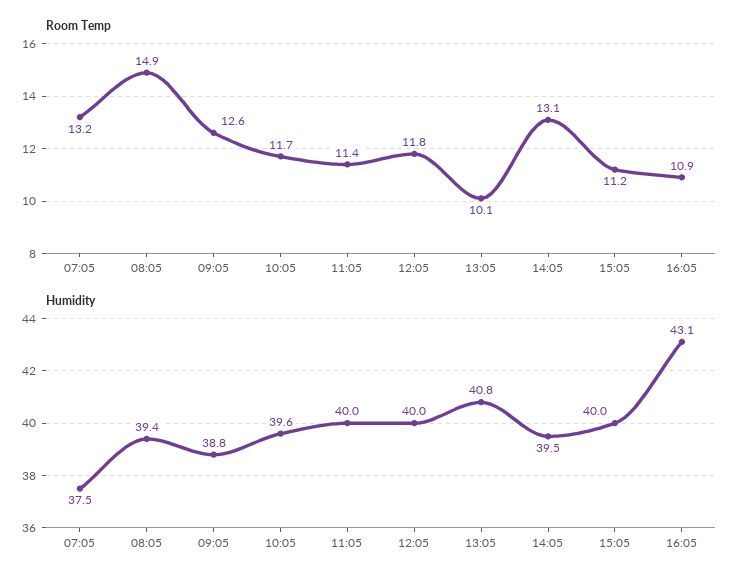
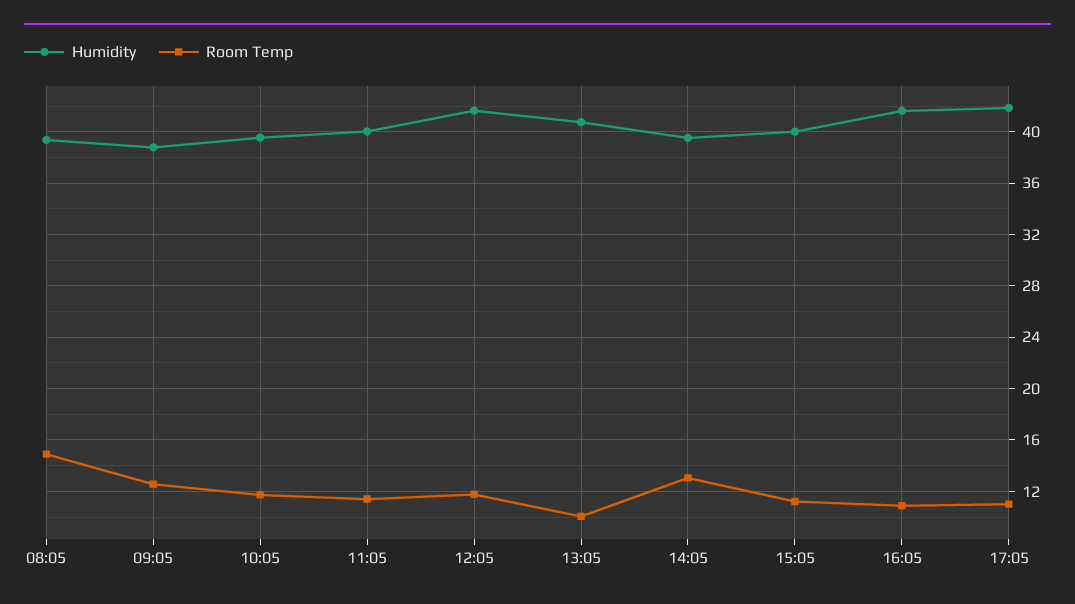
Room Temp, 07:05: 13.2 -> none
Humidity, 07:05: 37.5 -> none
Humidity, 12:05: 40 -> 41.5
Humidity, 16:05: 43.1 -> 41.5
Humidity, 17:05: none -> 42
Room Temp, 17:05: none -> 11

